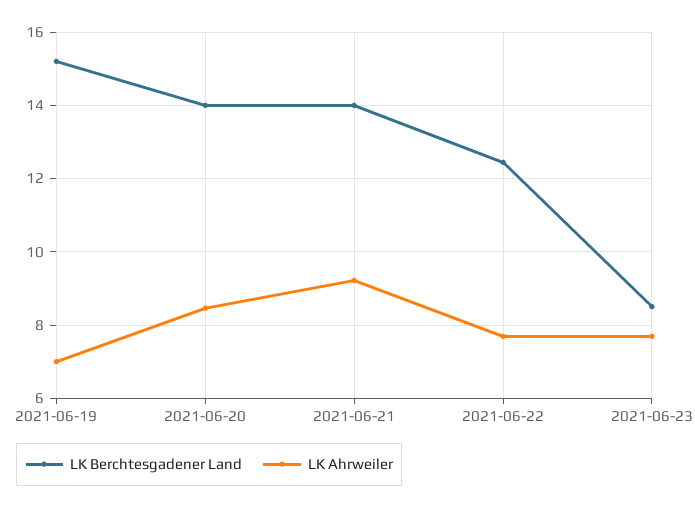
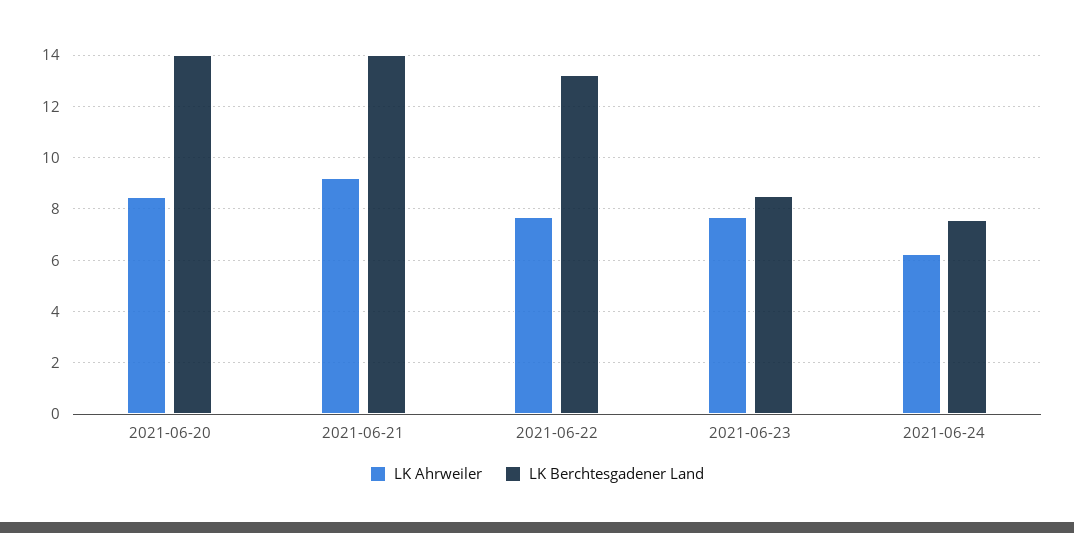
LK Berchtesgadener Land, 2021-06-19: 15.2 -> none
LK Ahrweiler, 2021-06-19: 7 -> none
LK Berchtesgadener Land, 2021-06-22: 12.4 -> 13.25
LK Ahrweiler, 2021-06-24: none -> 6.25
LK Berchtesgadener Land, 2021-06-24: none -> 7.5

